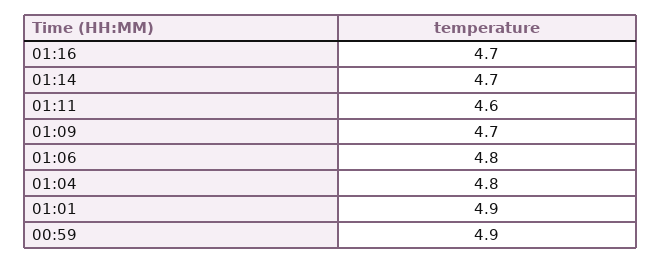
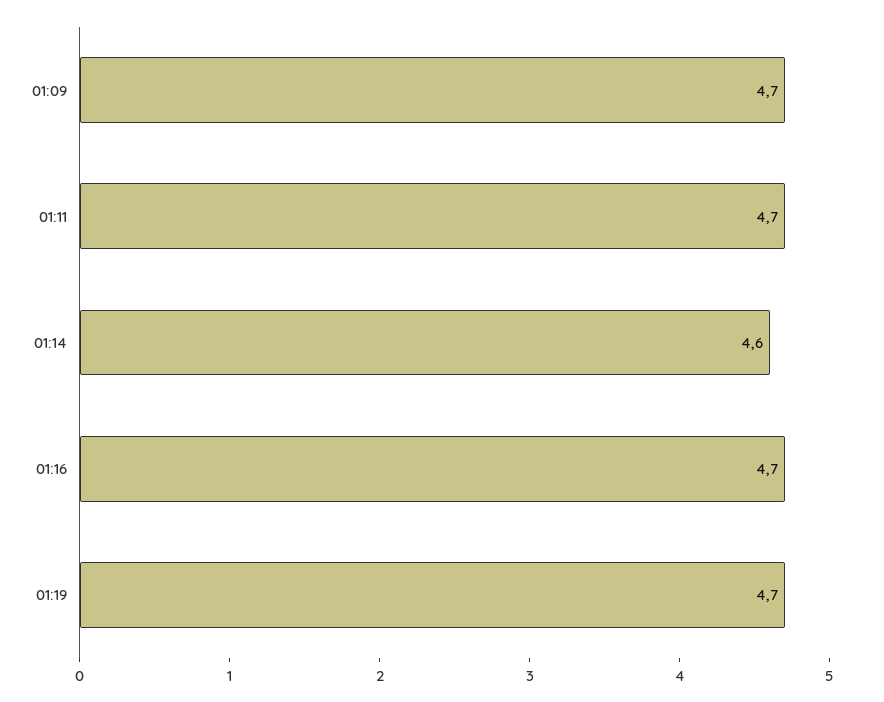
01:14: 4.7 -> 4.6
01:11: 4.6 -> 4.7
01:06: 4.8 -> none
01:04: 4.8 -> none
01:01: 4.9 -> none
00:59: 4.9 -> none
01:19: none -> 4.7

